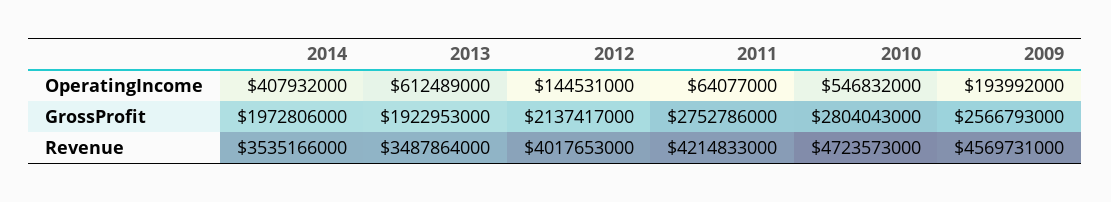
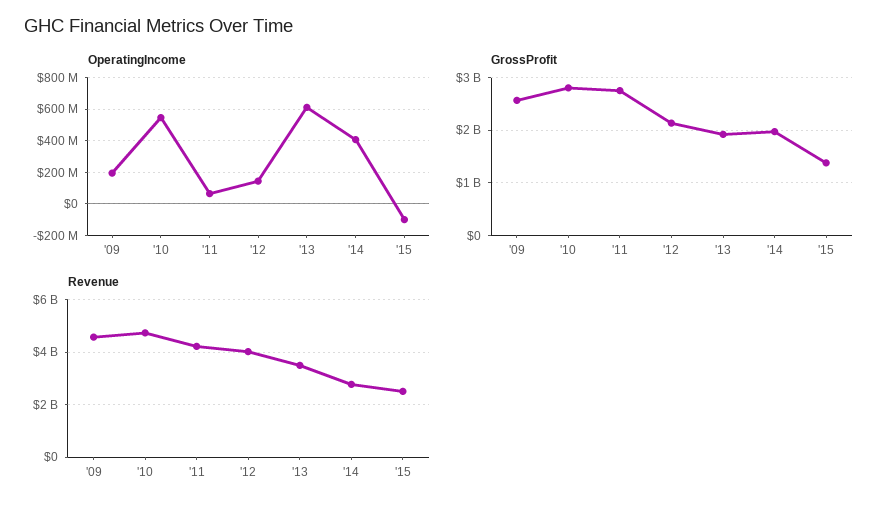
Revenue, 2014: 3535166000 -> 2750000000
OperatingIncome, '15: none -> -100000000
GrossProfit, '15: none -> 1400000000
Revenue, '15: none -> 2500000000

